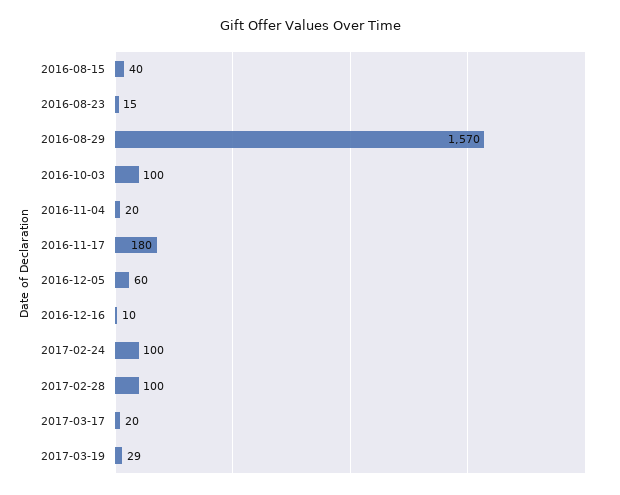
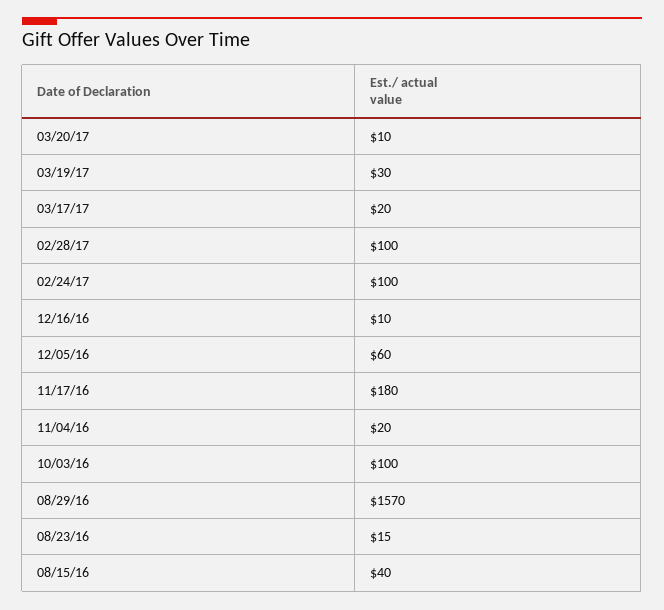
2017-03-19: 29 -> 30
03/20/17: none -> 10

